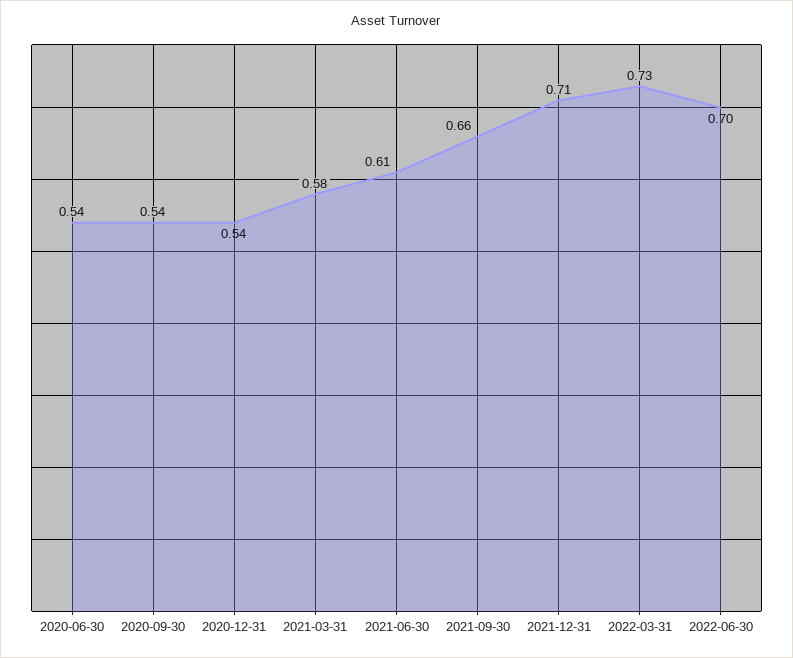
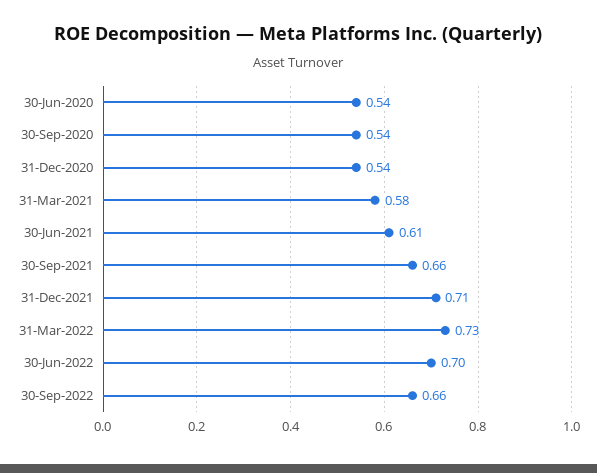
30-Sep-2022: none -> 0.66

